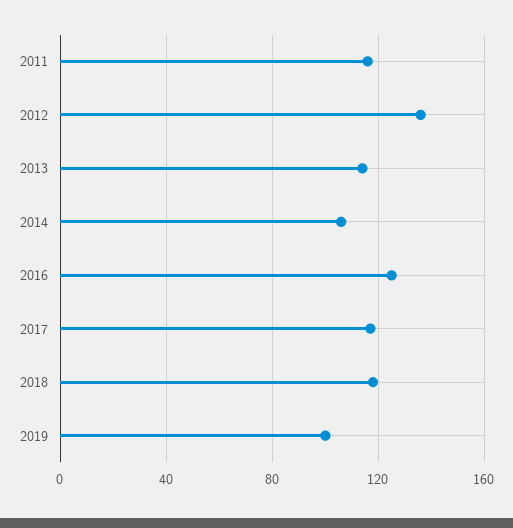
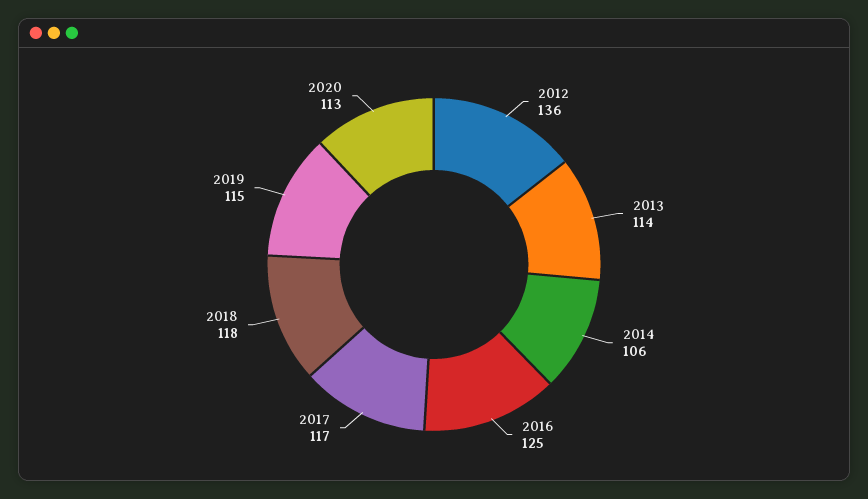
2011: 115 -> none
2019: 100 -> 115
2020: none -> 113

